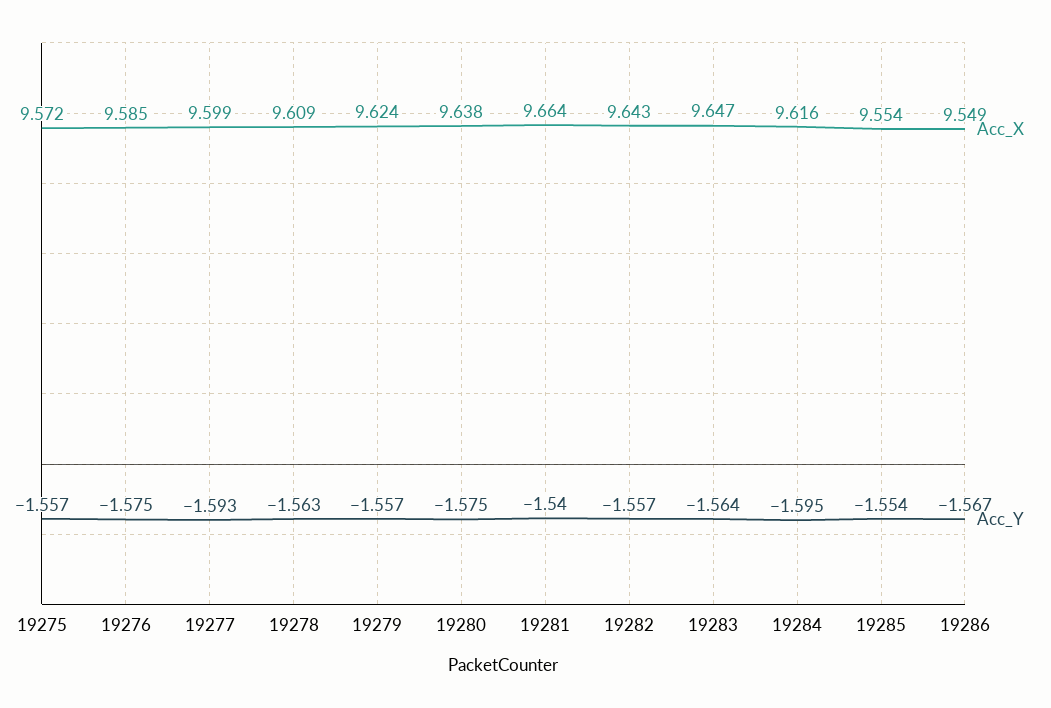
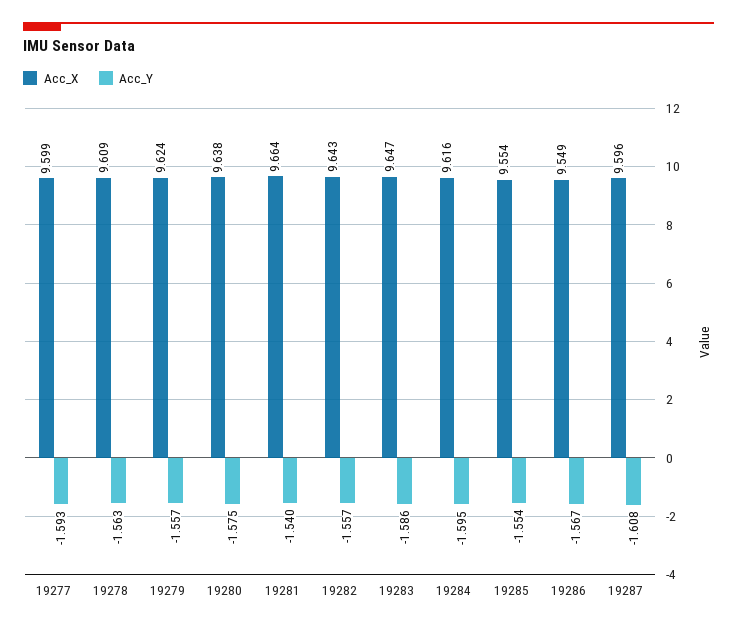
Acc_X, 19275: 9.572 -> none
Acc_Y, 19275: -1.557 -> none
Acc_X, 19276: 9.585 -> none
Acc_Y, 19276: -1.575 -> none
Acc_Y, 19283: -1.564 -> -1.586
Acc_X, 19287: none -> 9.596
Acc_Y, 19287: none -> -1.608

